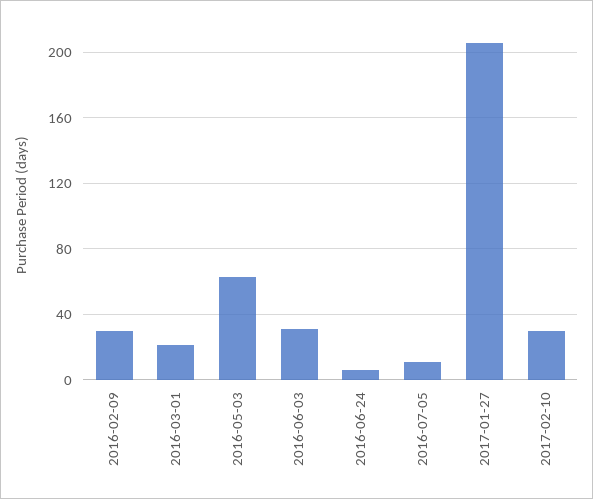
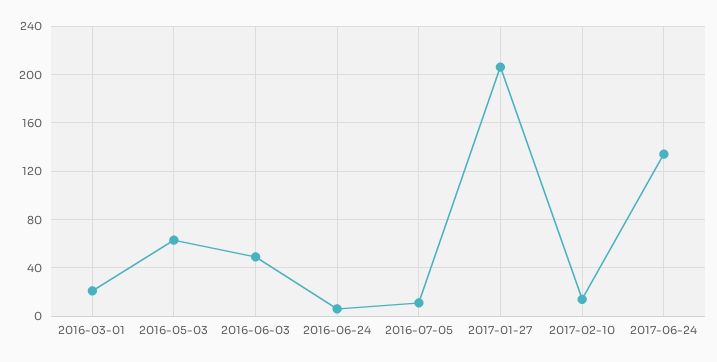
2016-02-09: 30 -> none
2016-06-03: 30 -> 50
2017-02-10: 30 -> 15
2017-06-24: none -> 135

